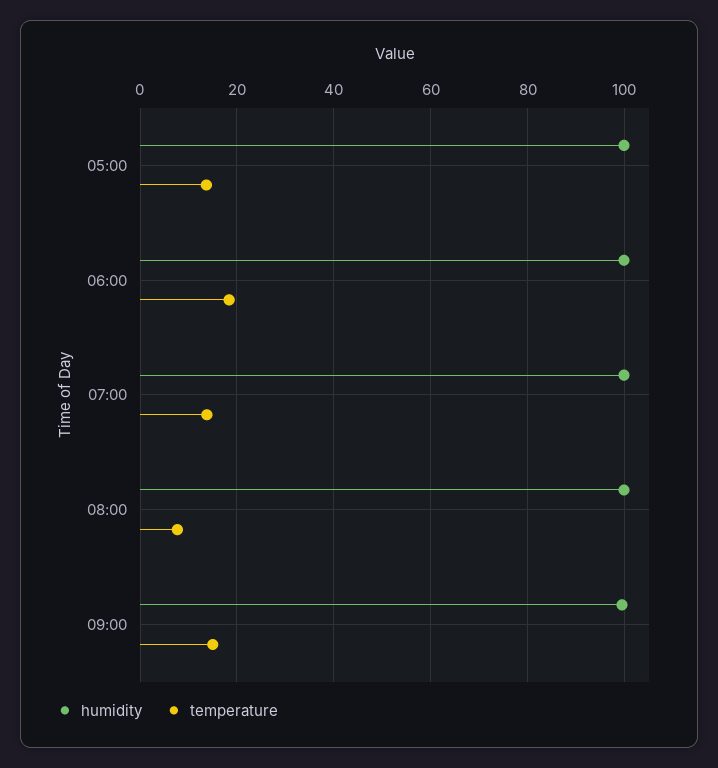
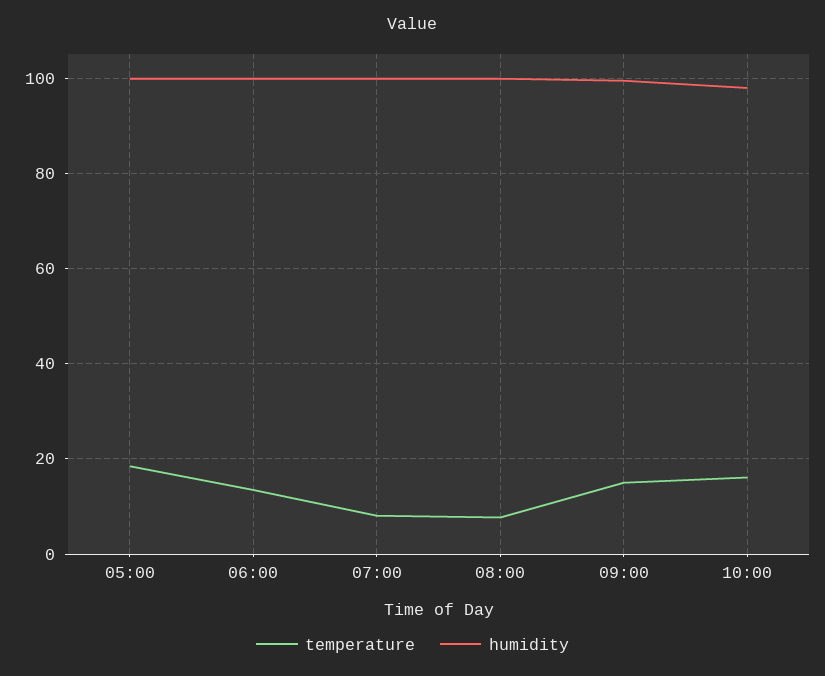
temperature, 05:00: 14 -> 18
temperature, 06:00: 18 -> 14
temperature, 07:00: 14 -> 8
temperature, 10:00: none -> 16
humidity, 10:00: none -> 98

